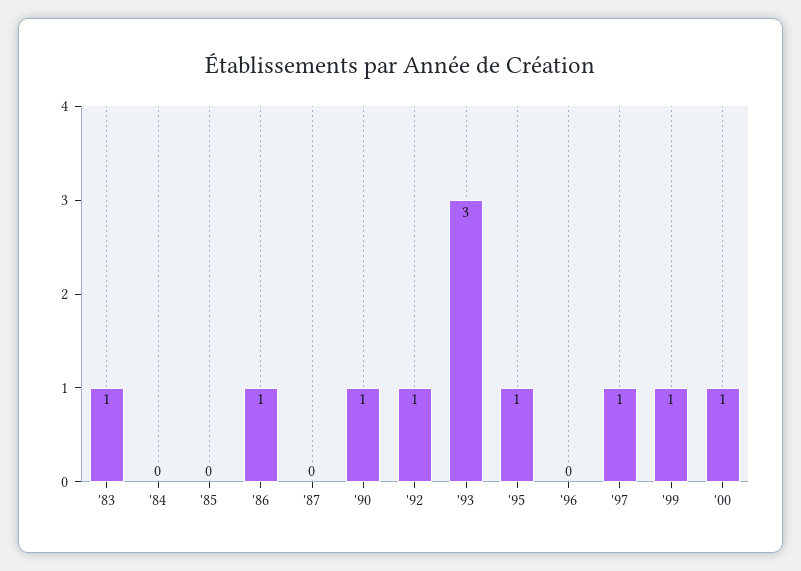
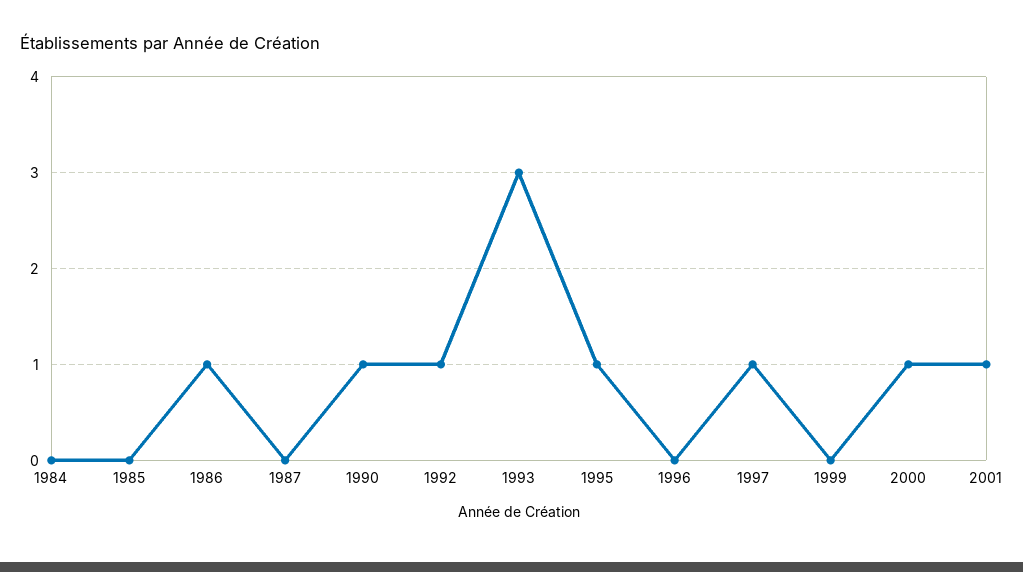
'83: 1 -> none
'99: 1 -> 0
2001: none -> 1

